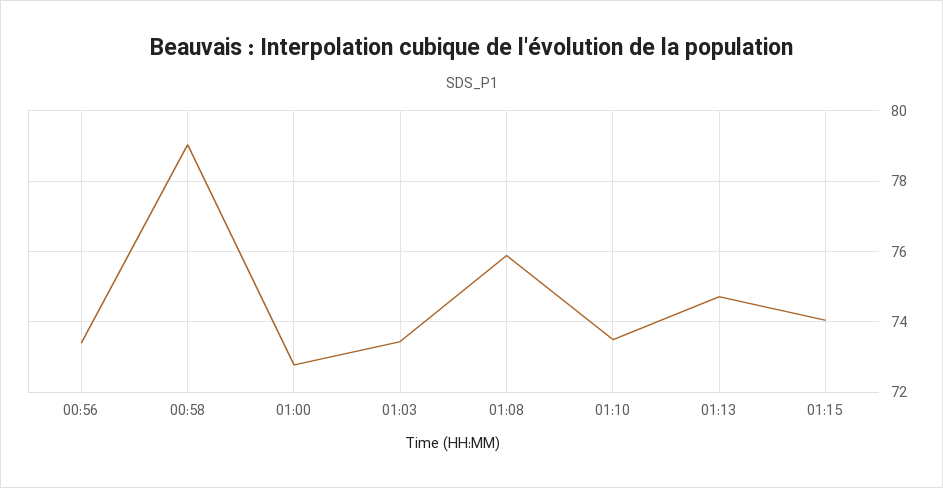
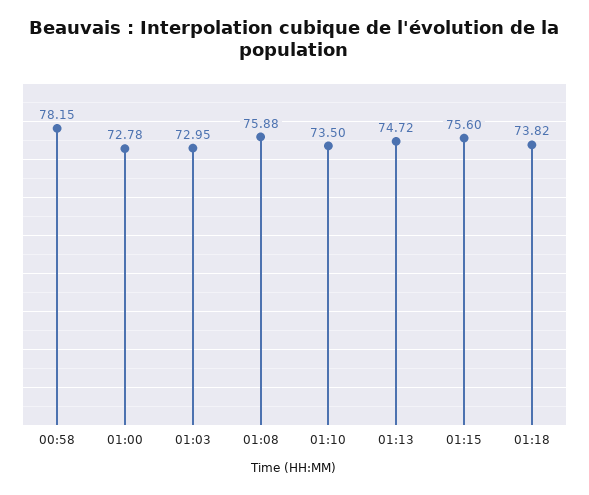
00:56: 73.4 -> none
00:58: 79 -> 78.15
01:03: 73.4 -> 72.95
01:15: 74 -> 75.6
01:18: none -> 73.82

